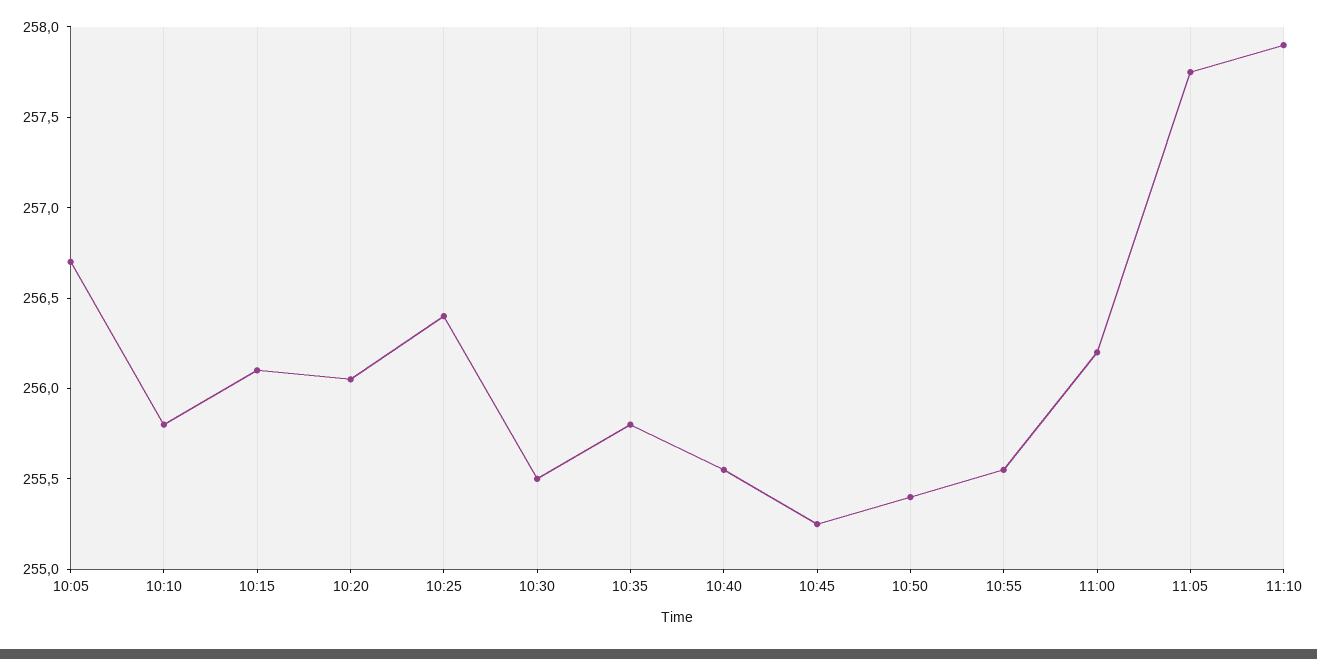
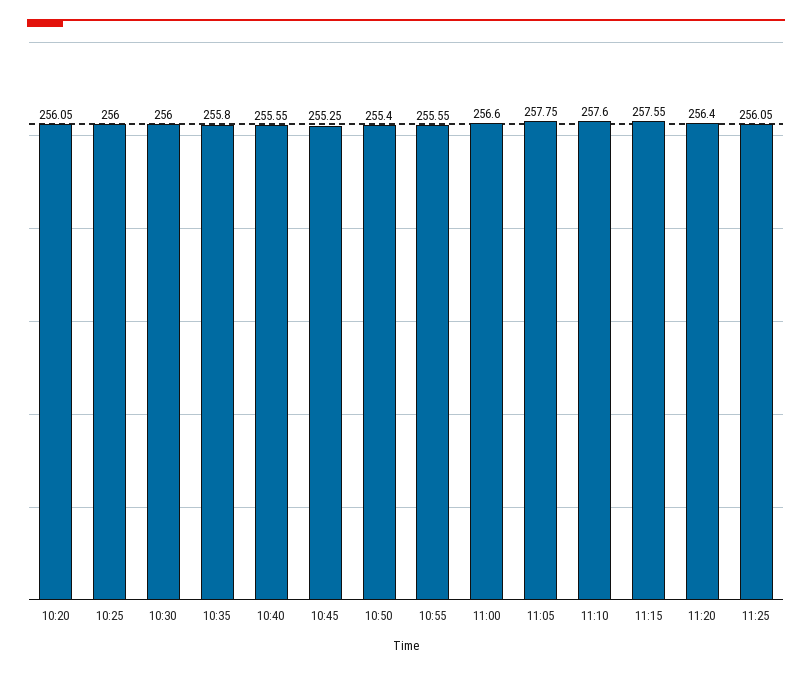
10:05: 256.7 -> none
10:10: 255.8 -> none
10:15: 256.1 -> none
10:25: 256.4 -> 256
10:30: 255.5 -> 256
11:00: 256.2 -> 256.6
11:10: 257.9 -> 257.6
11:15: none -> 257.55
11:20: none -> 256.4
11:25: none -> 256.05

